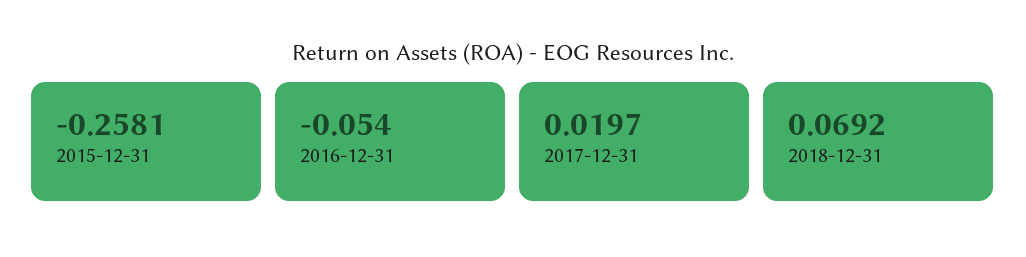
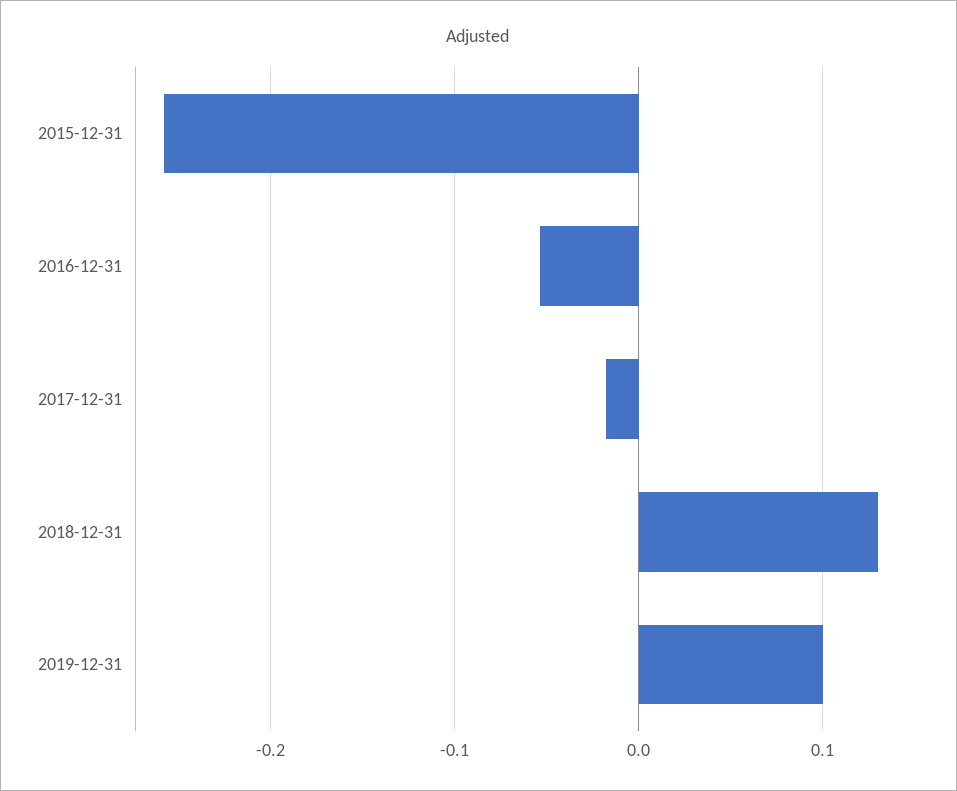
2017-12-31: 0.0197 -> -0.02
2018-12-31: 0.0692 -> 0.13
2019-12-31: none -> 0.1

